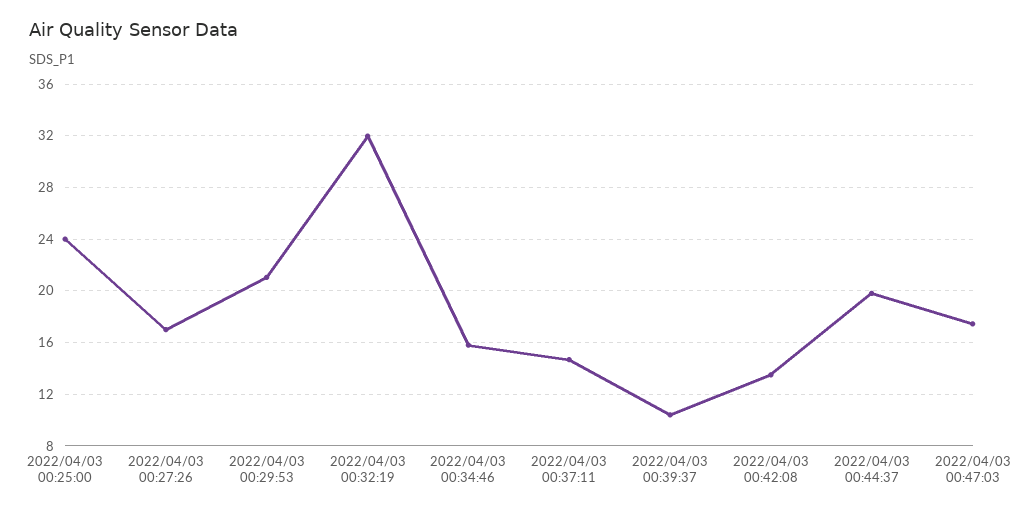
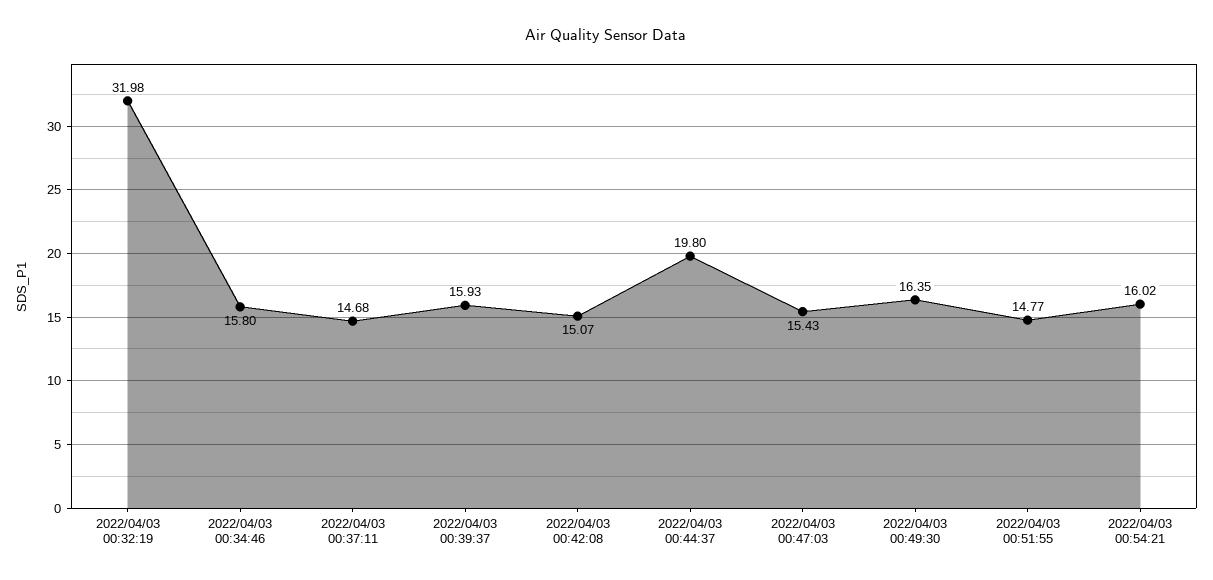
2022/04/03 00:25:00: 24 -> none
2022/04/03 00:27:26: 17 -> none
2022/04/03 00:29:53: 21 -> none
2022/04/03 00:39:37: 10.5 -> 15.93
2022/04/03 00:42:08: 13.5 -> 15.07
2022/04/03 00:47:03: 17.5 -> 15.43
2022/04/03 00:49:30: none -> 16.35
2022/04/03 00:51:55: none -> 14.77
2022/04/03 00:54:21: none -> 16.02

